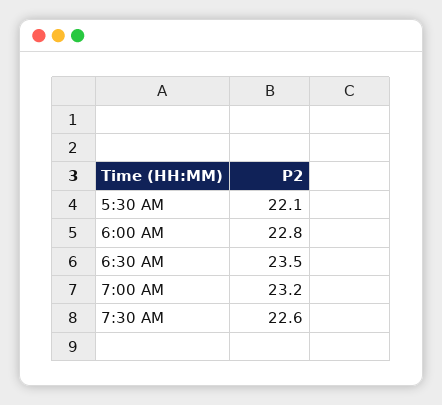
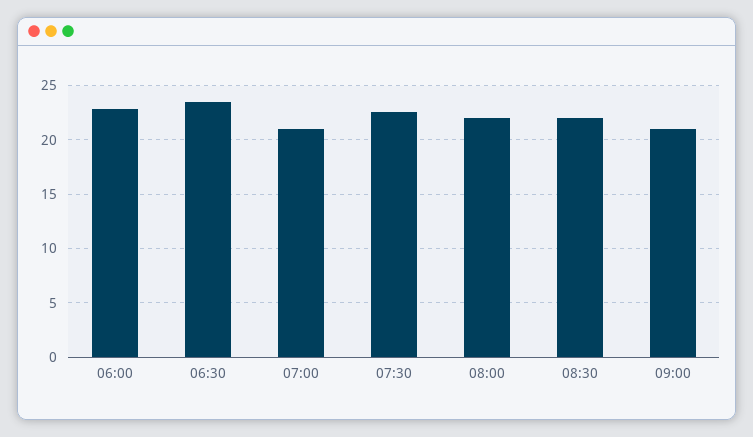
5:30 AM: 22.1 -> none
7:00 AM: 23.2 -> 21
08:00: none -> 22
08:30: none -> 22
09:00: none -> 21

